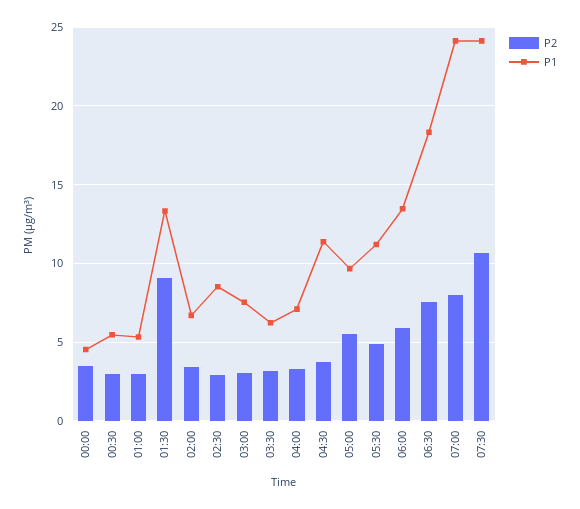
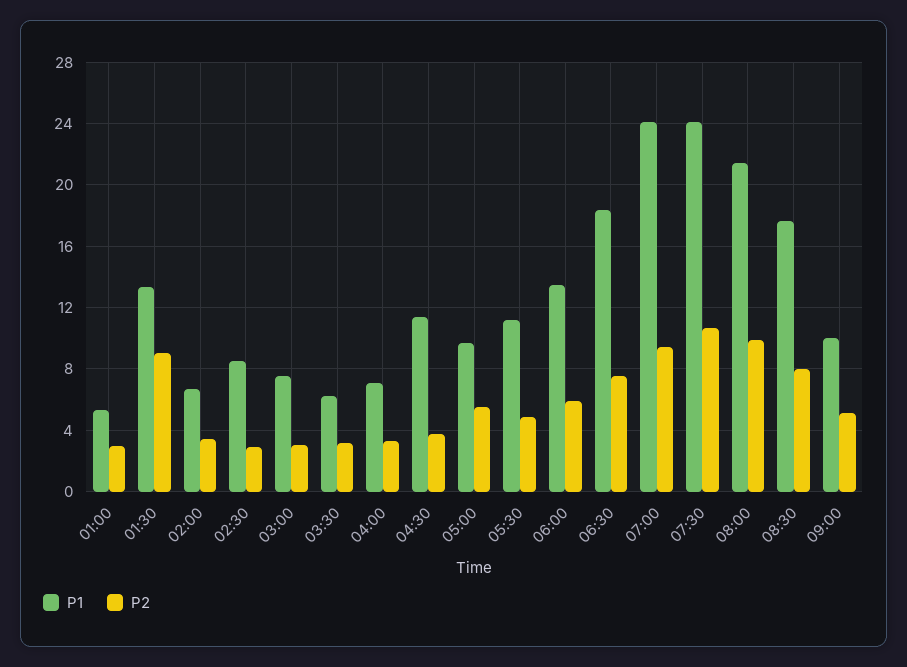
P2, 00:00: 3.5 -> none
P1, 00:00: 4.5 -> none
P2, 00:30: 3 -> none
P1, 00:30: 5.5 -> none
P2, 07:00: 8 -> 9.5
P1, 08:00: none -> 21.5
P2, 08:00: none -> 10
P1, 08:30: none -> 17.5
P2, 08:30: none -> 8
P1, 09:00: none -> 10
P2, 09:00: none -> 5

